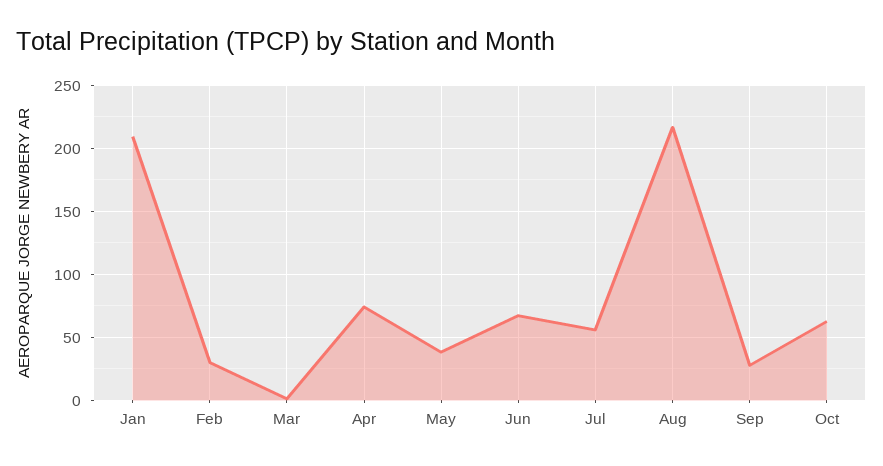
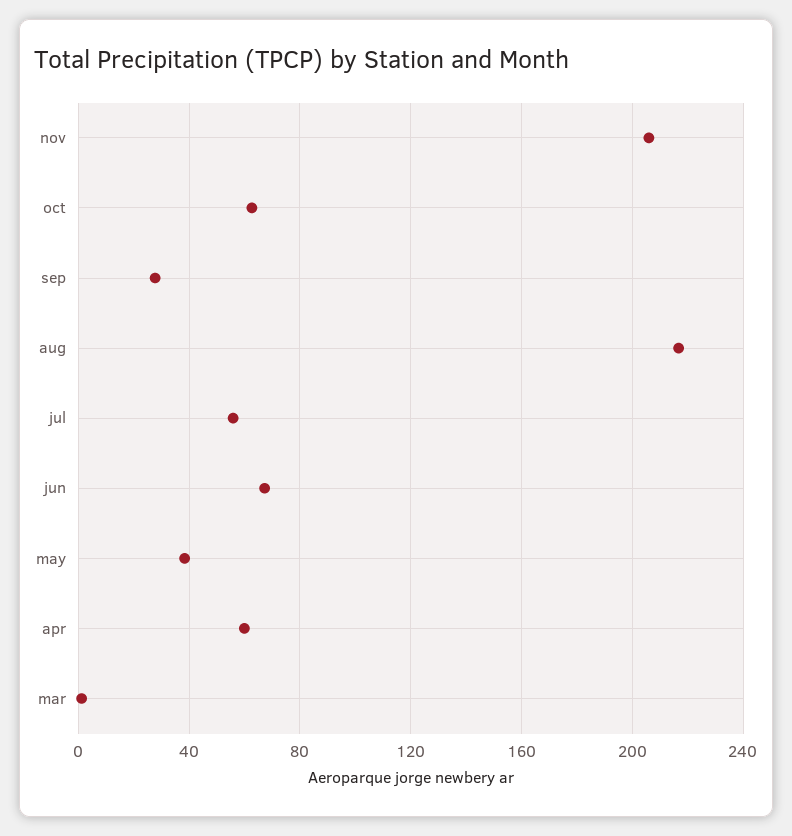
Jan: 210 -> none
Feb: 30 -> none
Apr: 75 -> 60
nov: none -> 205

